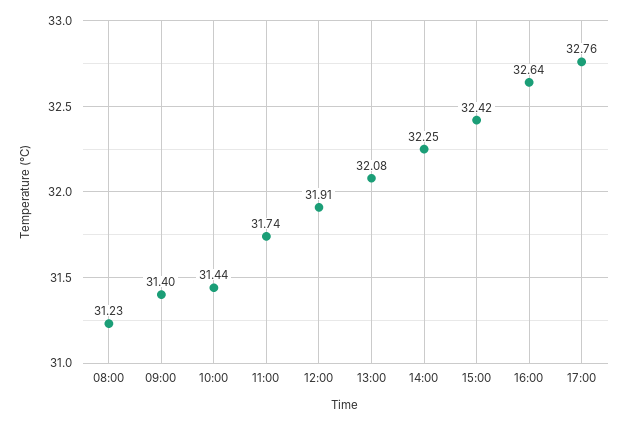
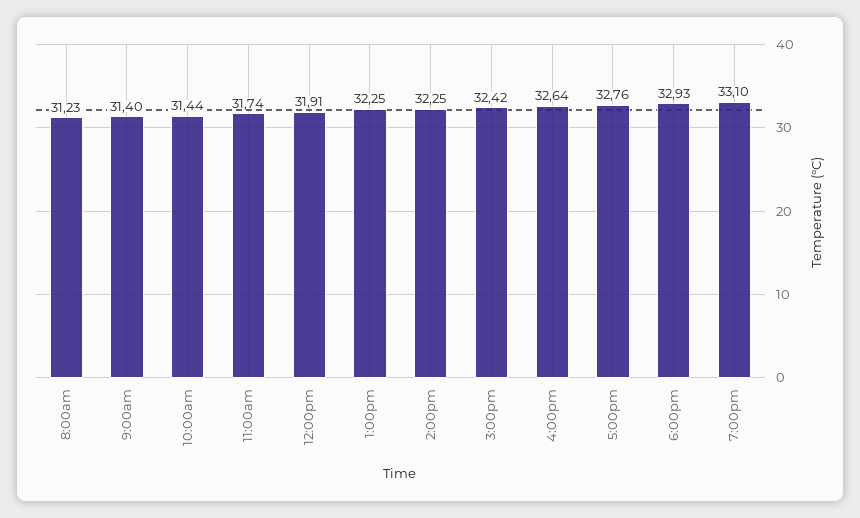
13:00: 32.08 -> 32.25
6:00pm: none -> 32.93
7:00pm: none -> 33.1

